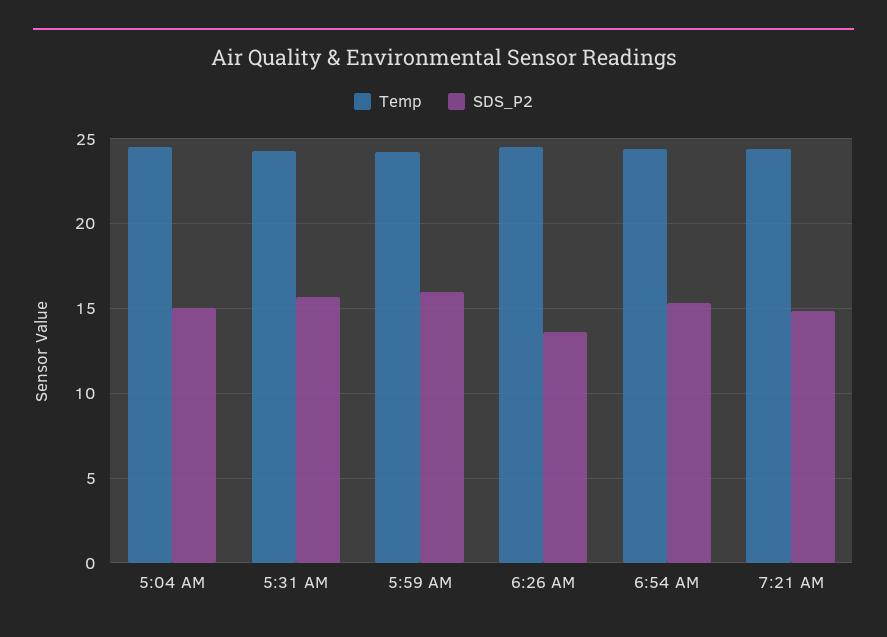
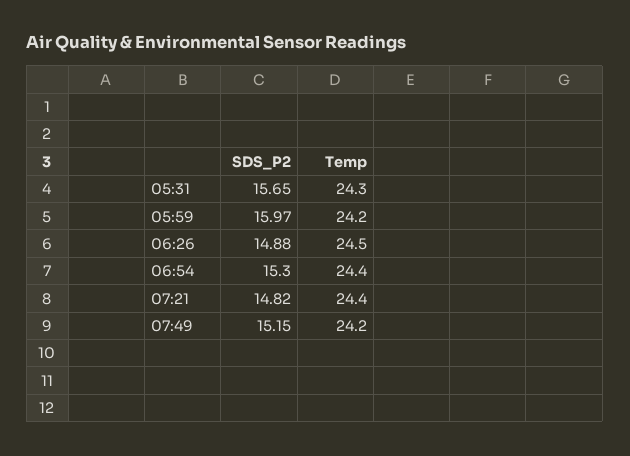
Temp, 5:04 AM: 24.5 -> none
SDS_P2, 5:04 AM: 15 -> none
SDS_P2, 6:26 AM: 13.5 -> 14.88
SDS_P2, 07:49: none -> 15.15
Temp, 07:49: none -> 24.2

